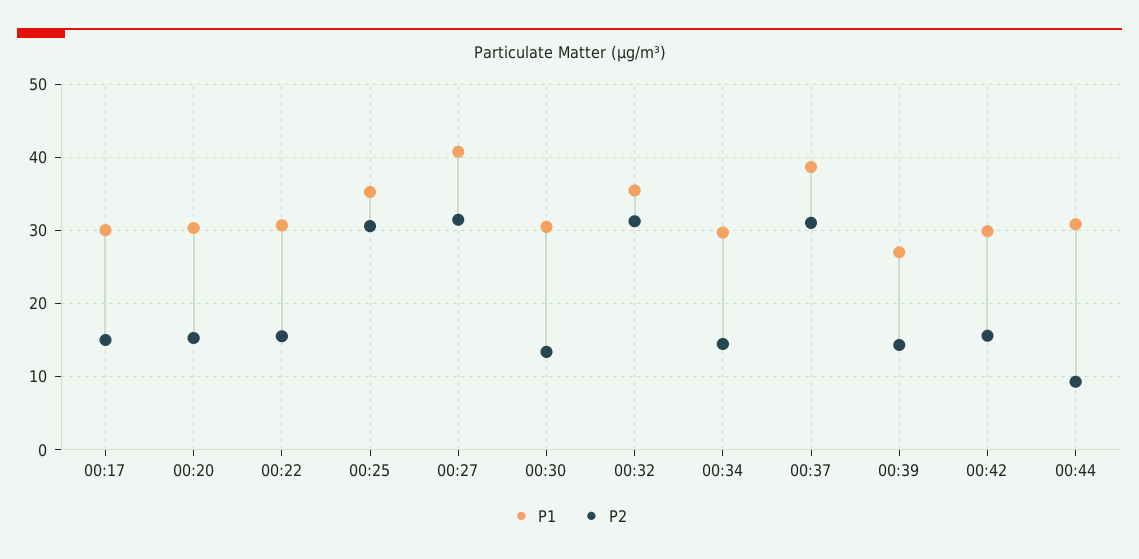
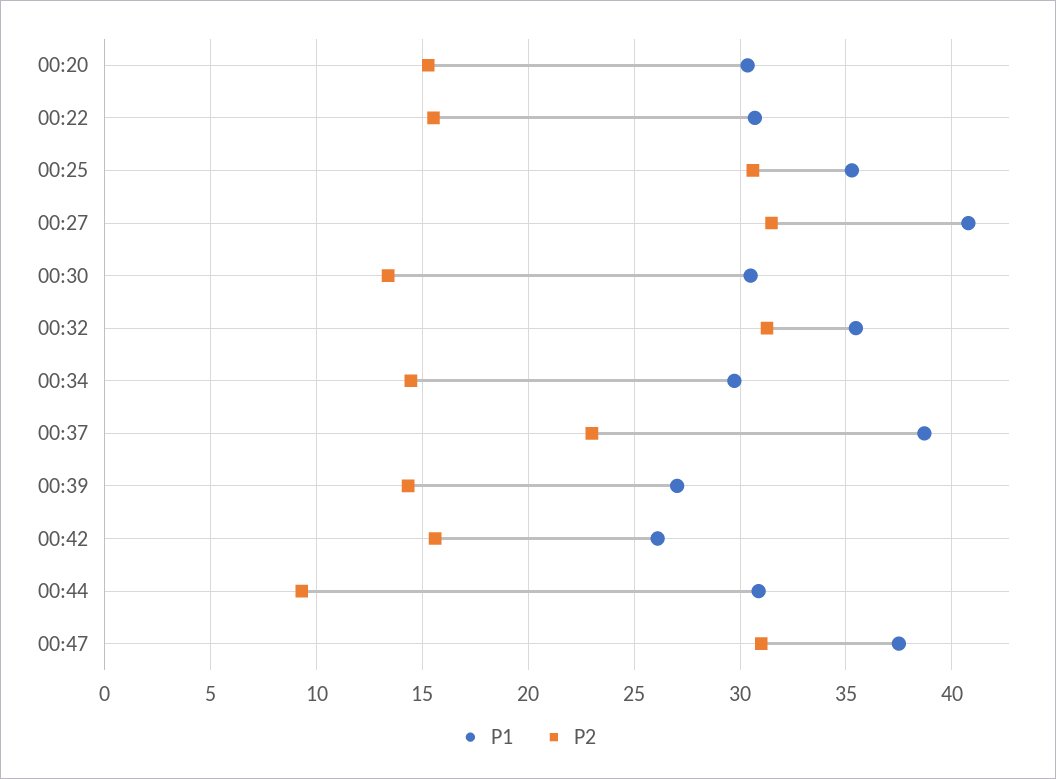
P1, 00:17: 30 -> none
P2, 00:17: 15 -> none
P2, 00:37: 31 -> 23
P1, 00:42: 30 -> 26
P1, 00:47: none -> 37.5
P2, 00:47: none -> 31

